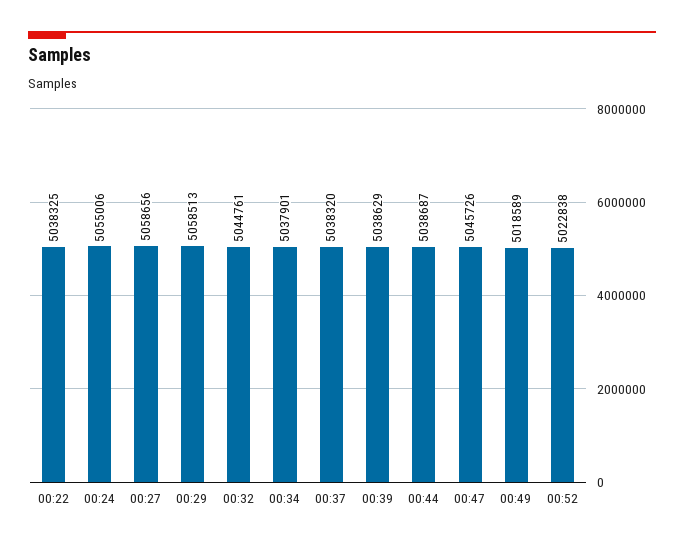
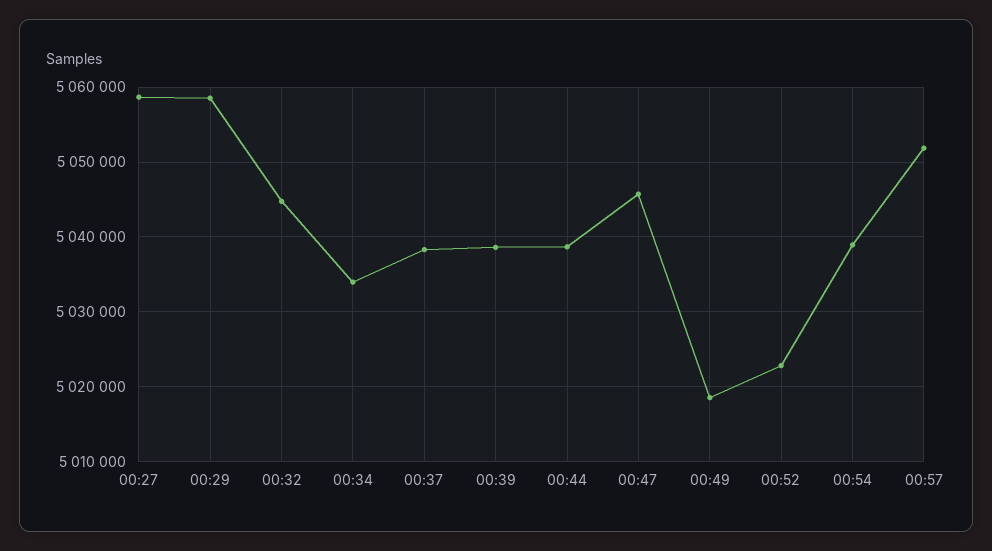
00:22: 5038325 -> none
00:24: 5055006 -> none
00:34: 5037901 -> 5034000
00:54: none -> 5039000
00:57: none -> 5052000

